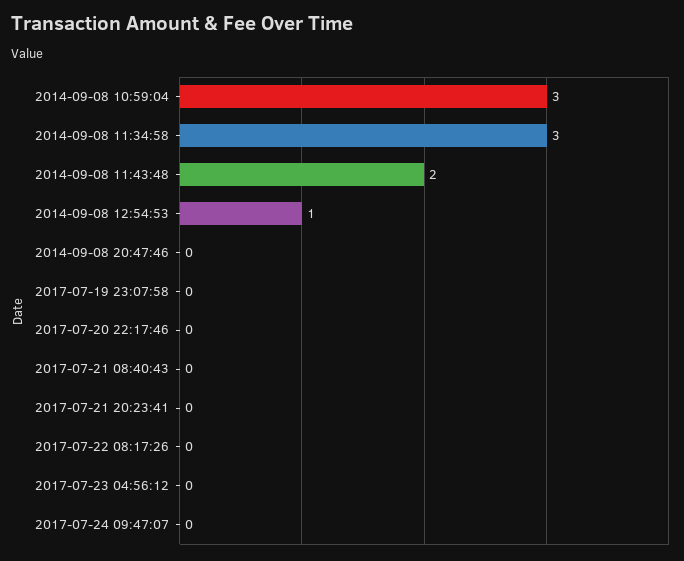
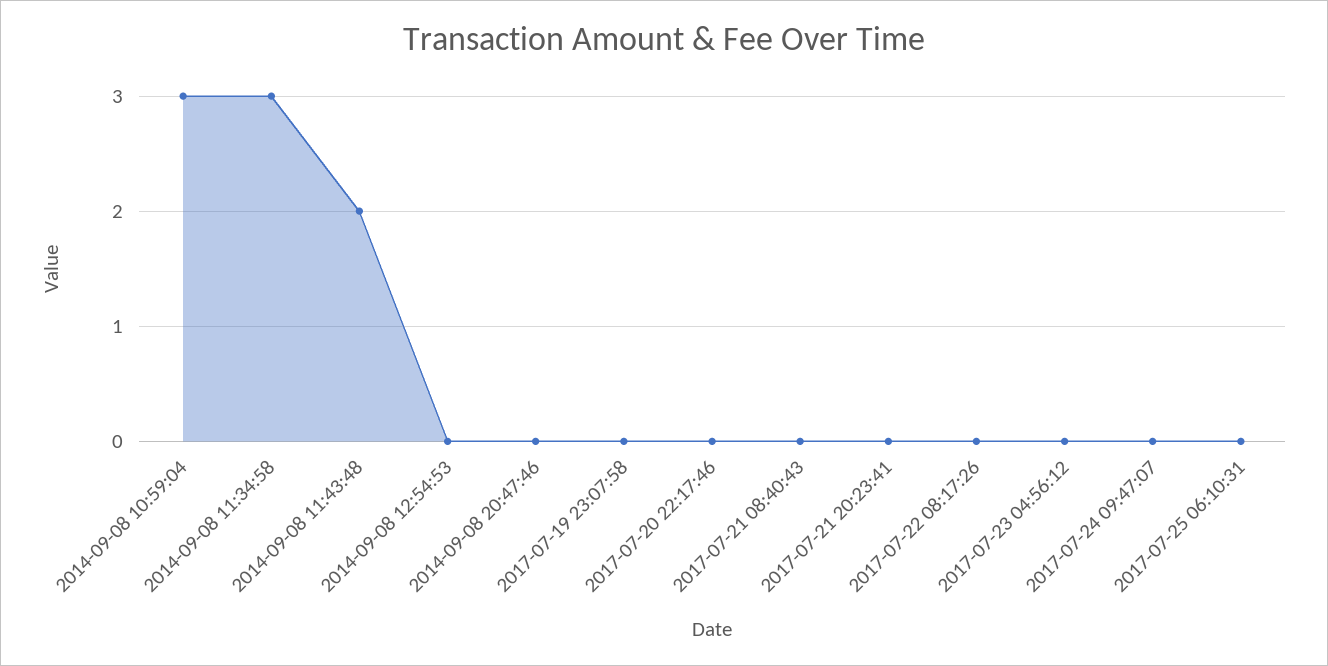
2014-09-08 12:54:53: 1 -> 0
2017-07-25 06:10:31: none -> 0

